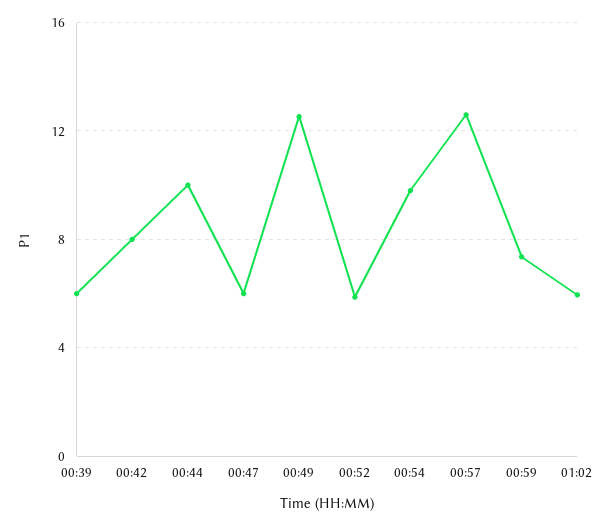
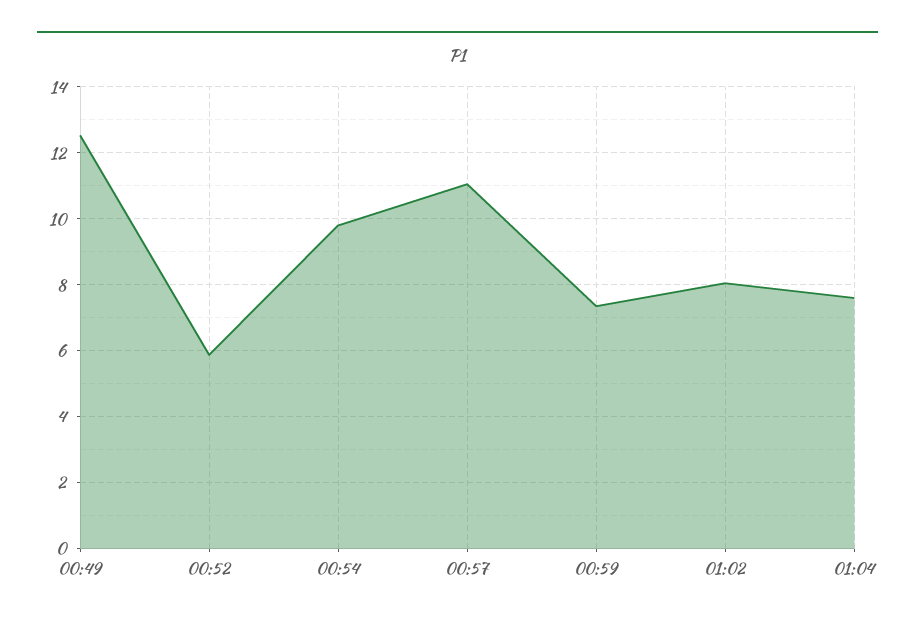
00:39: 6 -> none
00:42: 8 -> none
00:44: 10 -> none
00:47: 6 -> none
00:57: 12.5 -> 11
01:02: 6 -> 8
01:04: none -> 7.6

